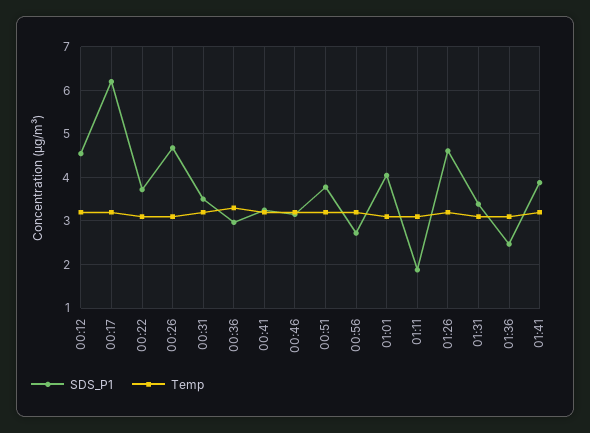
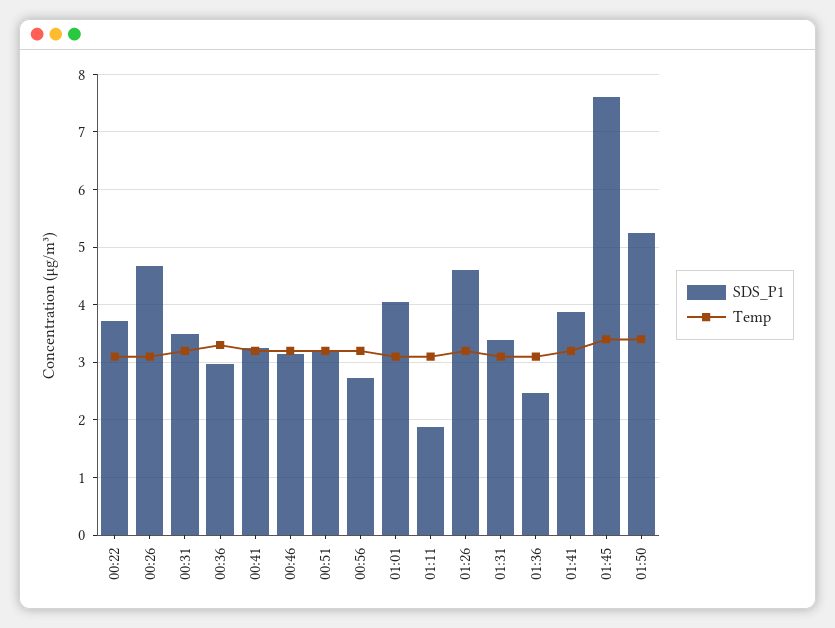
SDS_P1, 00:12: 4.6 -> none
Temp, 00:12: 3.2 -> none
SDS_P1, 00:17: 6.2 -> none
Temp, 00:17: 3.2 -> none
SDS_P1, 00:51: 3.8 -> 3.2
SDS_P1, 01:45: none -> 7.6
Temp, 01:45: none -> 3.4
SDS_P1, 01:50: none -> 5.2
Temp, 01:50: none -> 3.4

